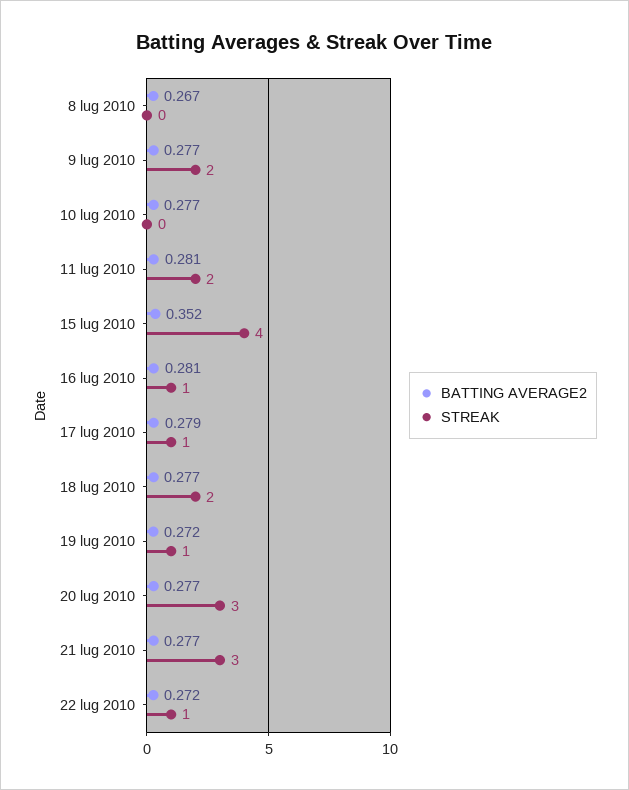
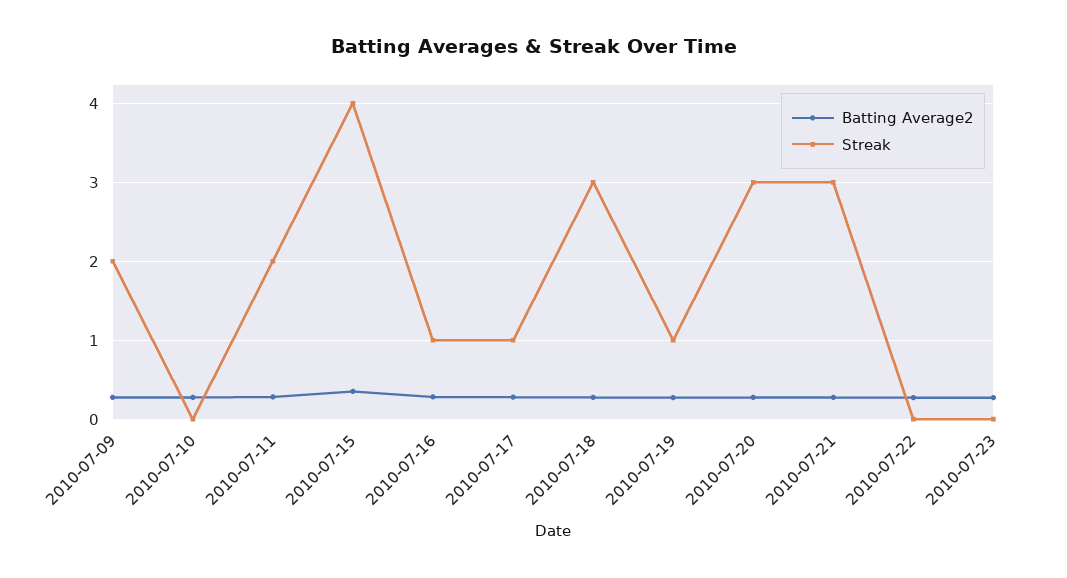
BATTING AVERAGE2, 8 lug 2010: 0.267 -> none
STREAK, 8 lug 2010: 0 -> none
STREAK, 18 lug 2010: 2 -> 3
STREAK, 22 lug 2010: 1 -> 0
BATTING AVERAGE2, 2010-07-23: none -> 0.3
STREAK, 2010-07-23: none -> 0

